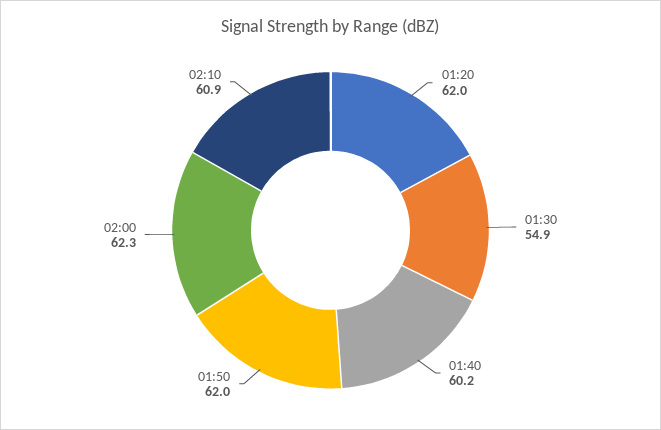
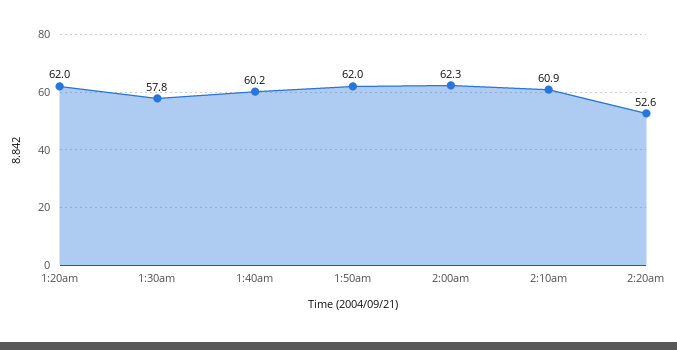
01:30: 54.9 -> 57.8
2:20am: none -> 52.6

